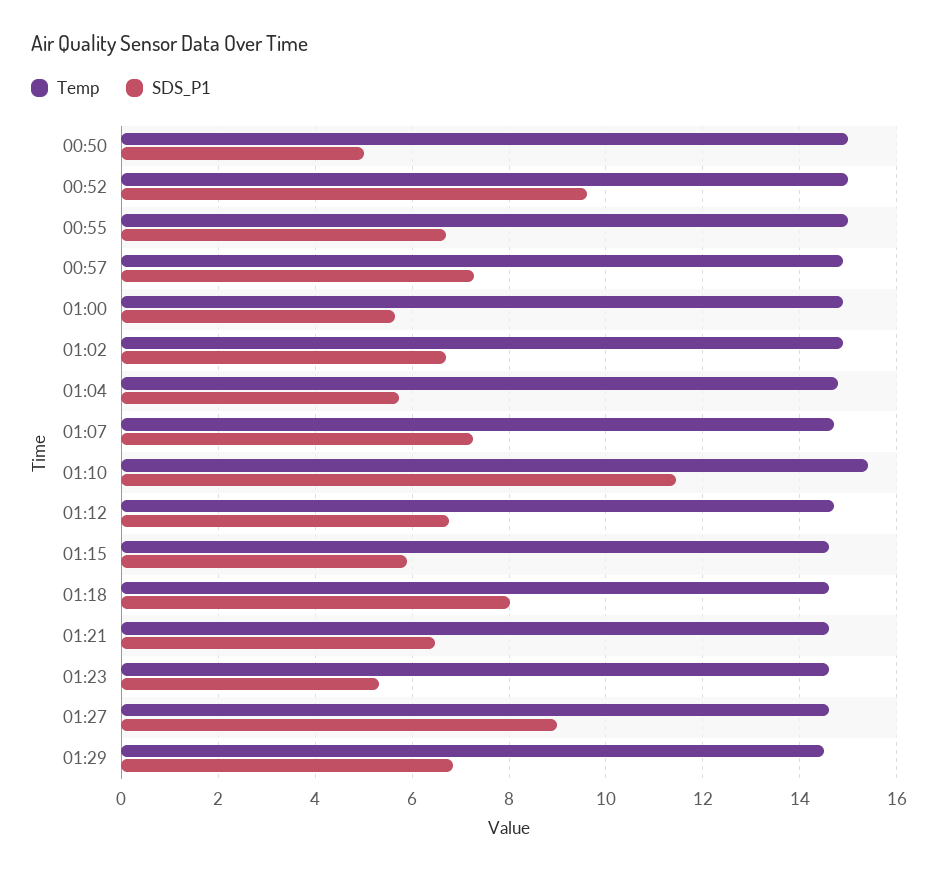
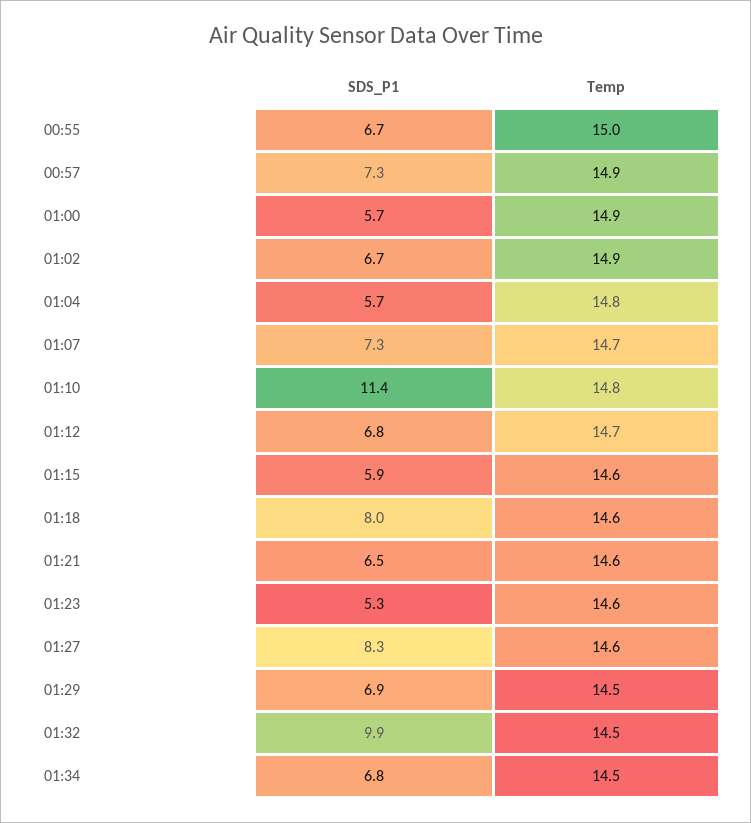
Temp, 00:50: 15 -> none
SDS_P1, 00:50: 5 -> none
Temp, 00:52: 15 -> none
SDS_P1, 00:52: 9.6 -> none
Temp, 01:10: 15.4 -> 14.8
SDS_P1, 01:27: 9 -> 8.3
SDS_P1, 01:32: none -> 9.9
Temp, 01:32: none -> 14.5
SDS_P1, 01:34: none -> 6.8
Temp, 01:34: none -> 14.5

